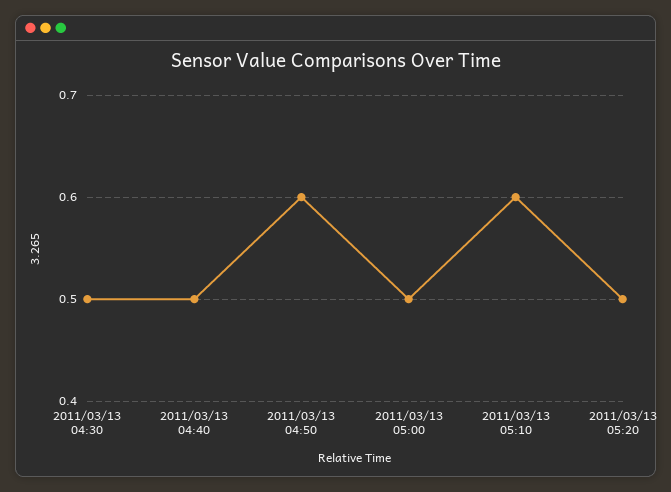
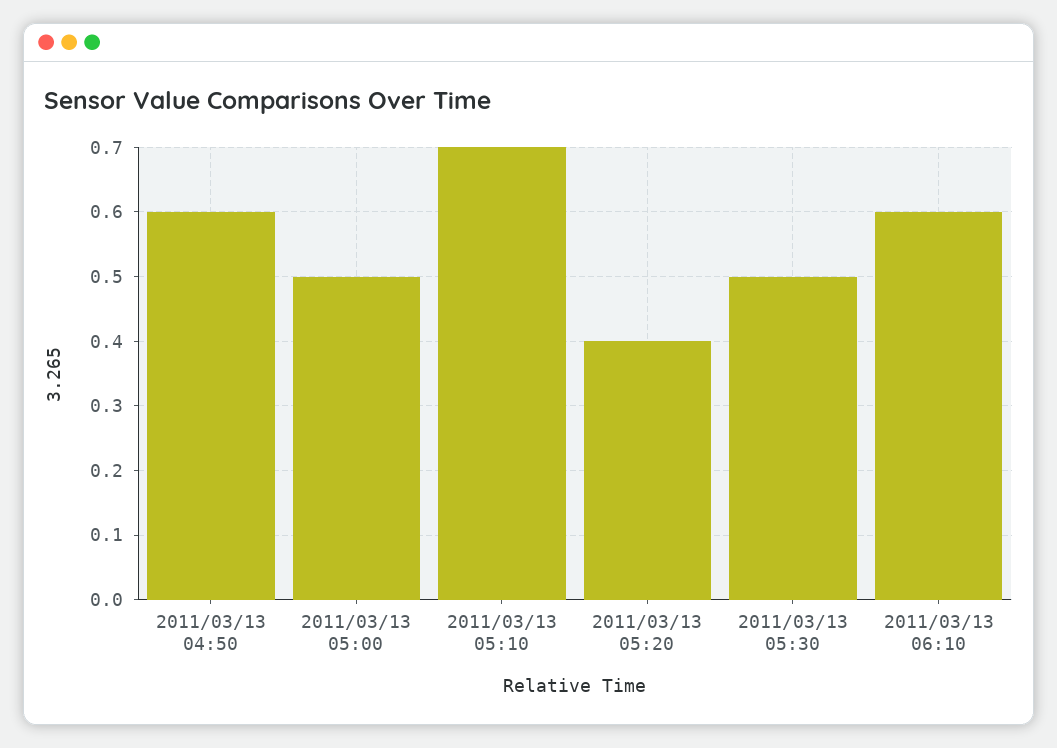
2011/03/13 04:30: 0.5 -> none
2011/03/13 04:40: 0.5 -> none
2011/03/13 05:10: 0.6 -> 0.7
2011/03/13 05:20: 0.5 -> 0.4
2011/03/13 05:30: none -> 0.5
2011/03/13 06:10: none -> 0.6

